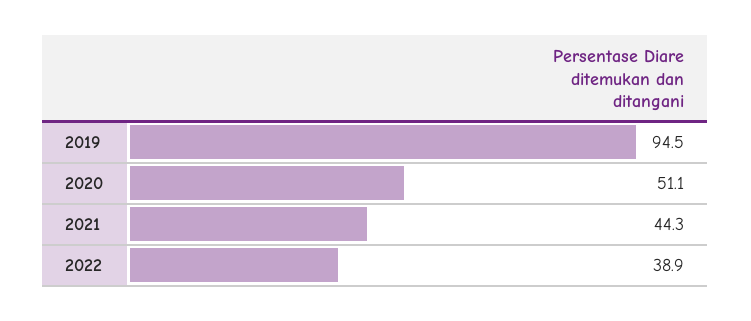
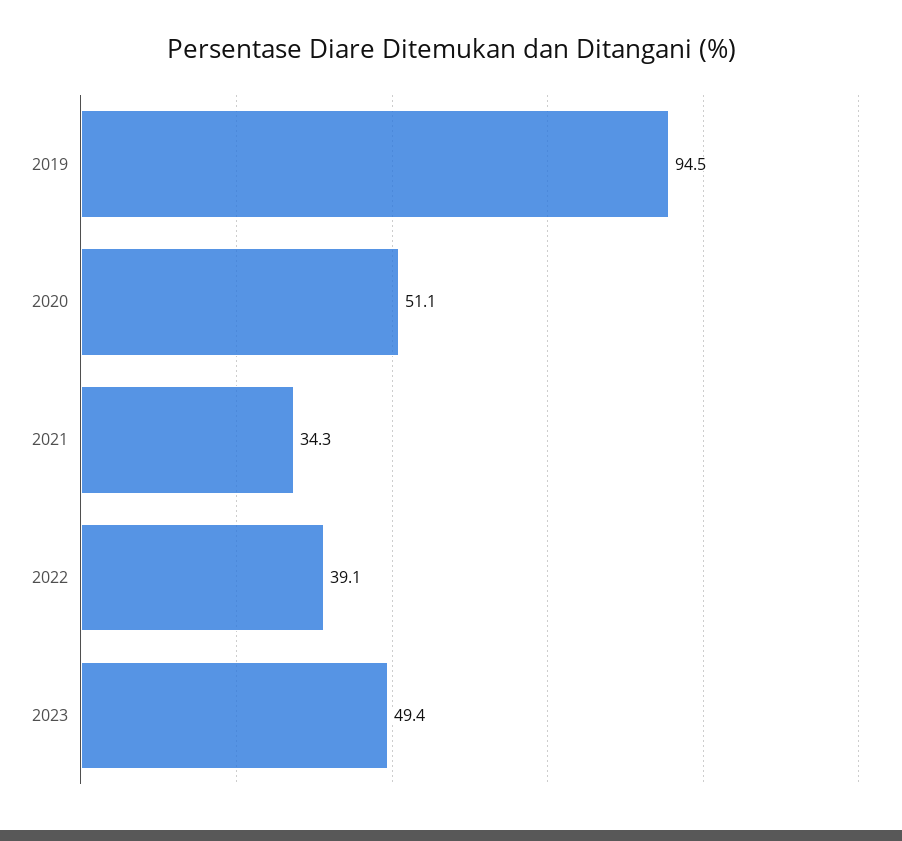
2021: 44.3 -> 34.3
2022: 38.9 -> 39.1
2023: none -> 49.4

